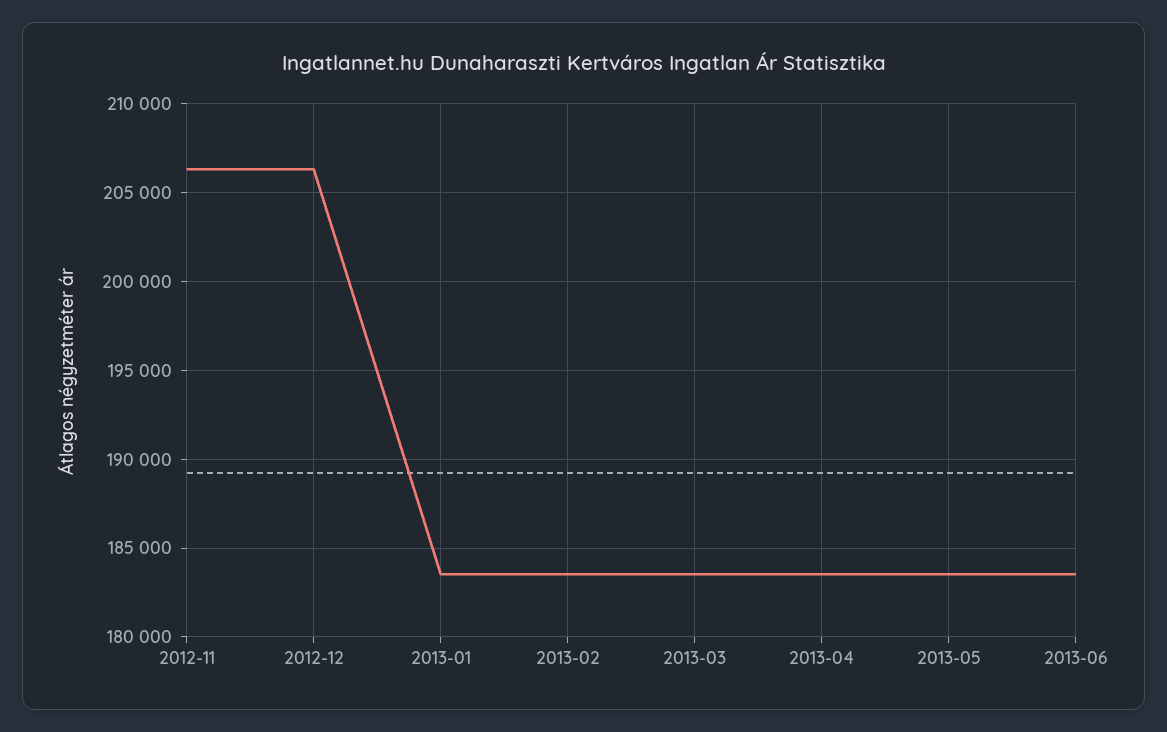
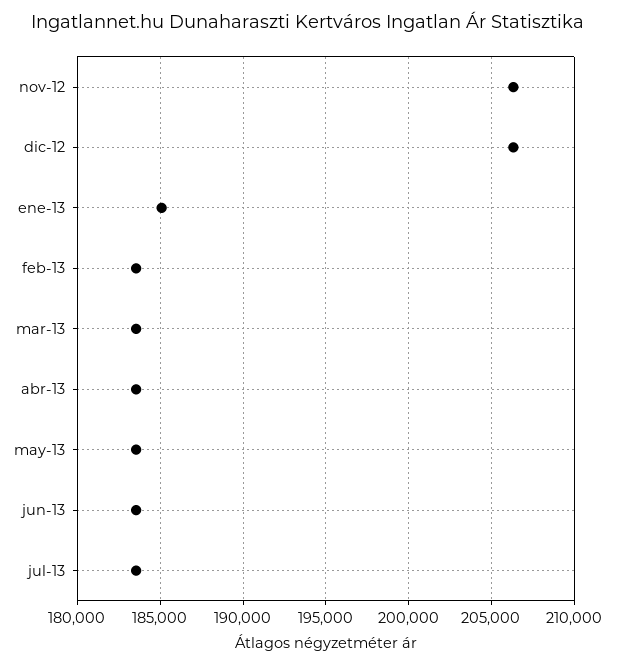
2013-01: 183500 -> 185000
jul-13: none -> 183500

